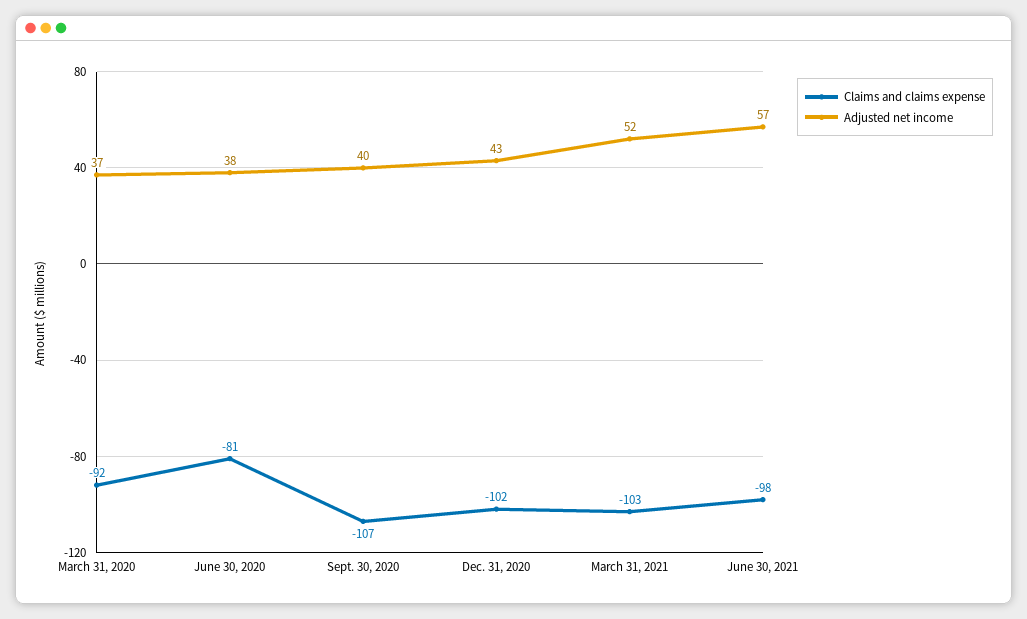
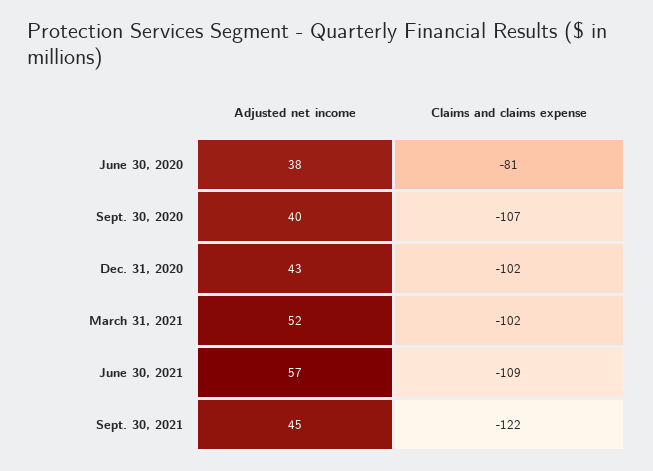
Claims and claims expense, March 31, 2020: -92 -> none
Adjusted net income, March 31, 2020: 37 -> none
Claims and claims expense, March 31, 2021: -103 -> -102
Claims and claims expense, June 30, 2021: -98 -> -109
Adjusted net income, Sept. 30, 2021: none -> 45
Claims and claims expense, Sept. 30, 2021: none -> -122

